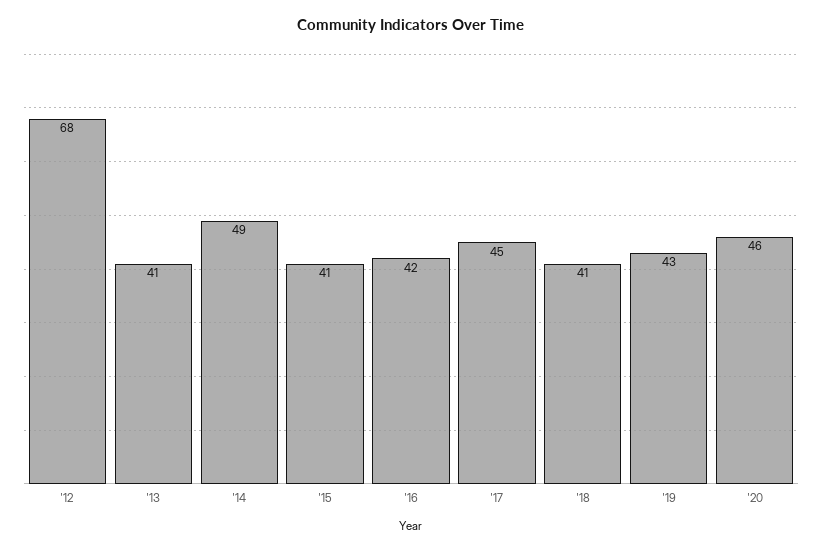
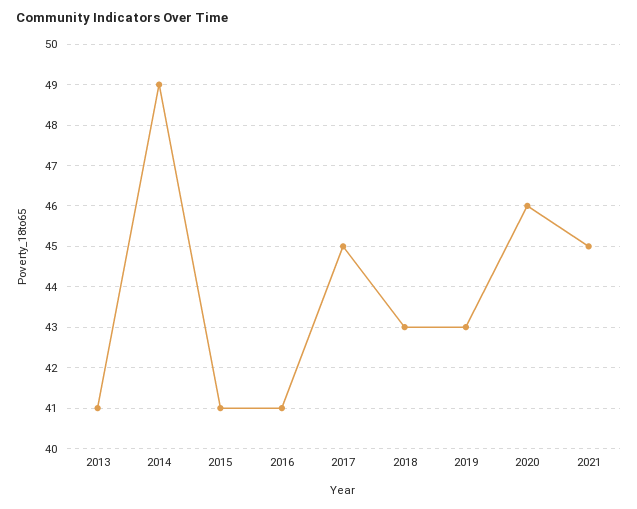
'12: 68 -> none
'16: 42 -> 41
'18: 41 -> 43
2021: none -> 45

